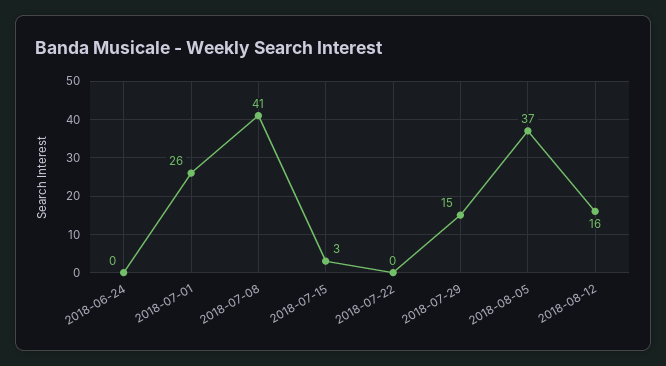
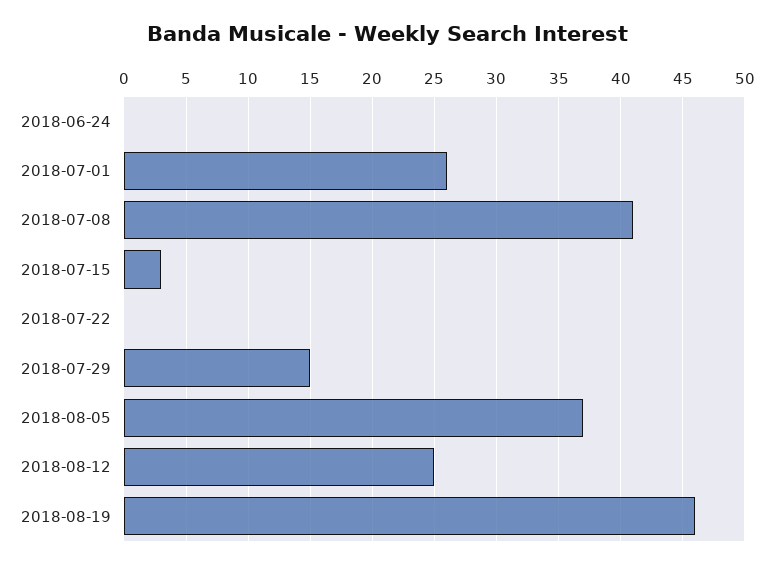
2018-08-12: 16 -> 25
2018-08-19: none -> 46

